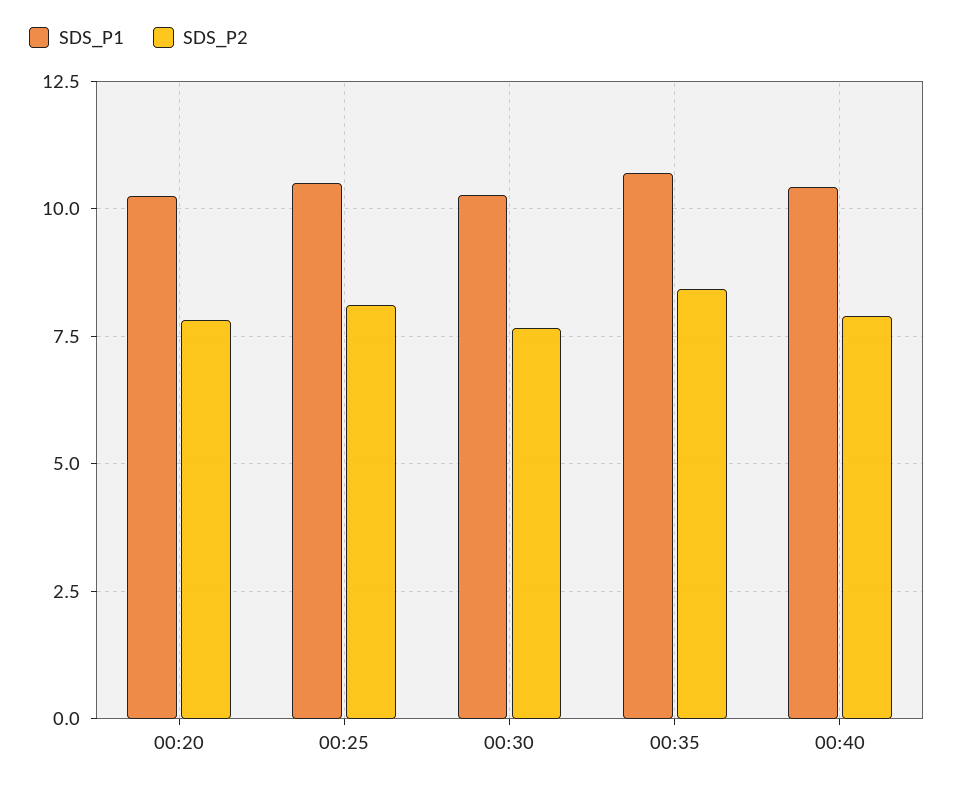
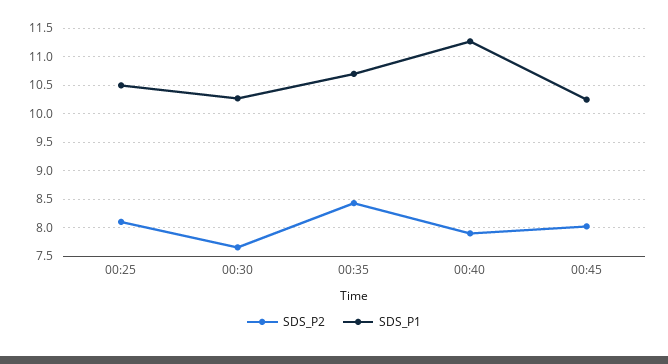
SDS_P1, 00:20: 10.25 -> none
SDS_P2, 00:20: 7.75 -> none
SDS_P1, 00:40: 10.5 -> 11.25
SDS_P2, 00:45: none -> 8
SDS_P1, 00:45: none -> 10.25

